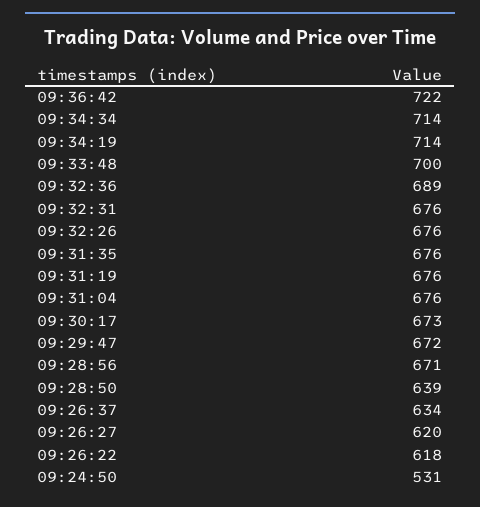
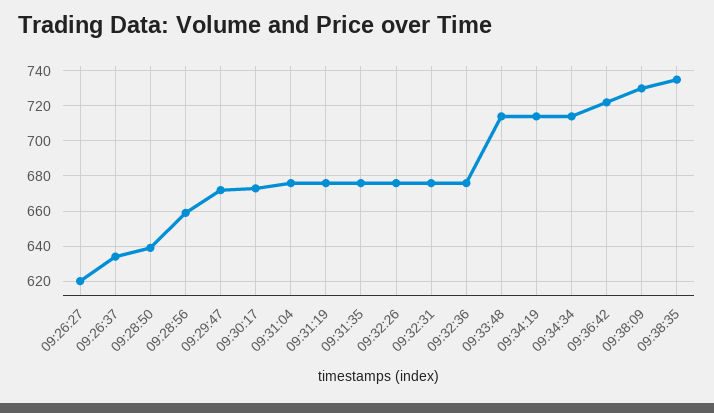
09:33:48: 700 -> 715
09:32:36: 689 -> 675
09:28:56: 671 -> 660
09:26:22: 618 -> none
09:24:50: 531 -> none
09:38:09: none -> 730
09:38:35: none -> 735

